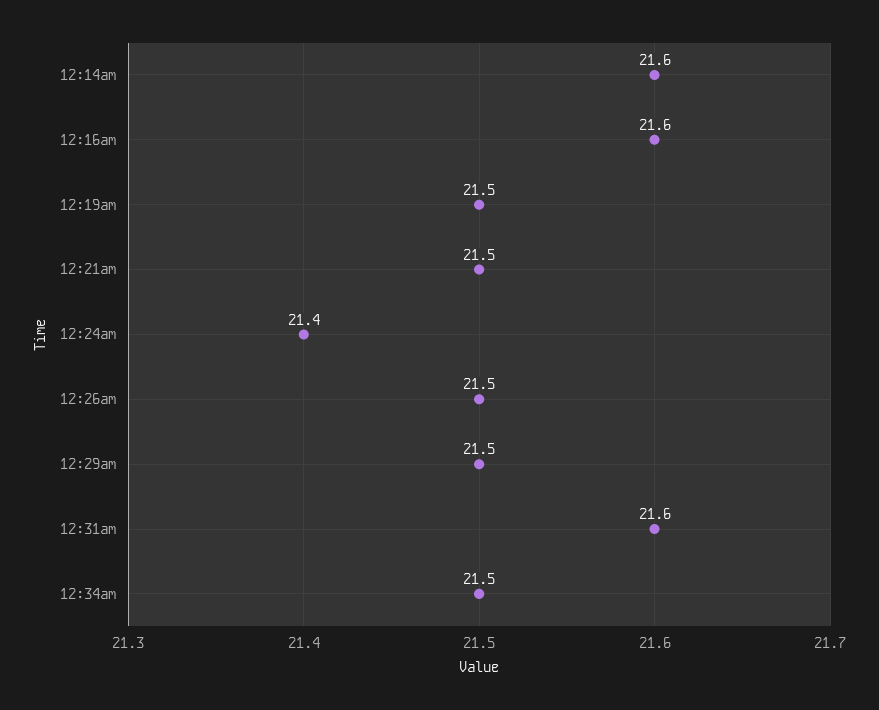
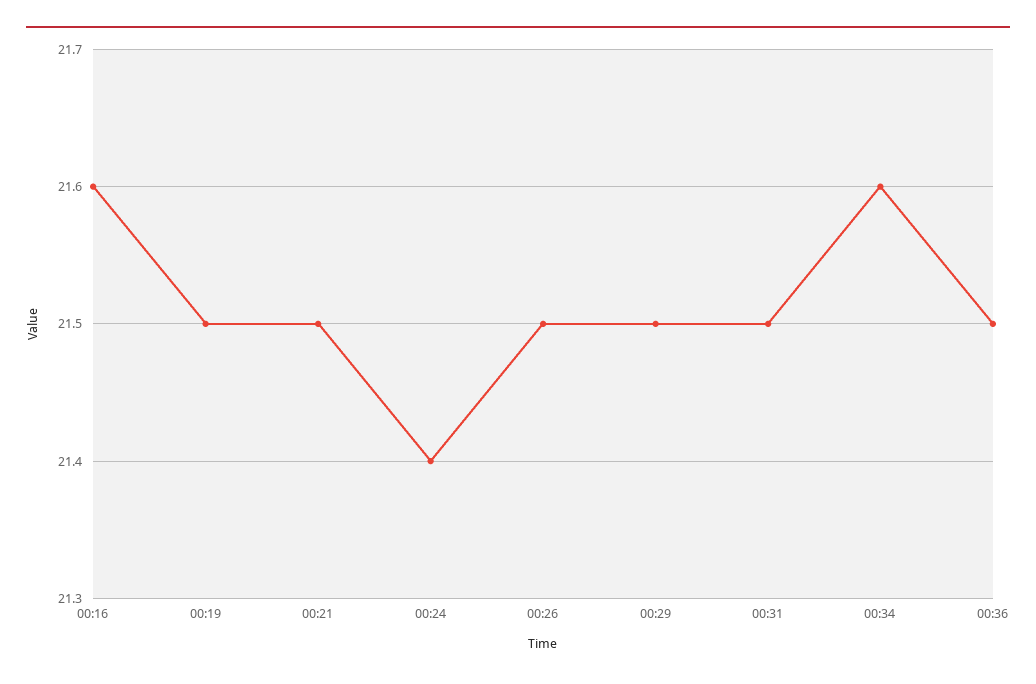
12:14am: 21.6 -> none
12:31am: 21.6 -> 21.5
12:34am: 21.5 -> 21.6
00:36: none -> 21.5

